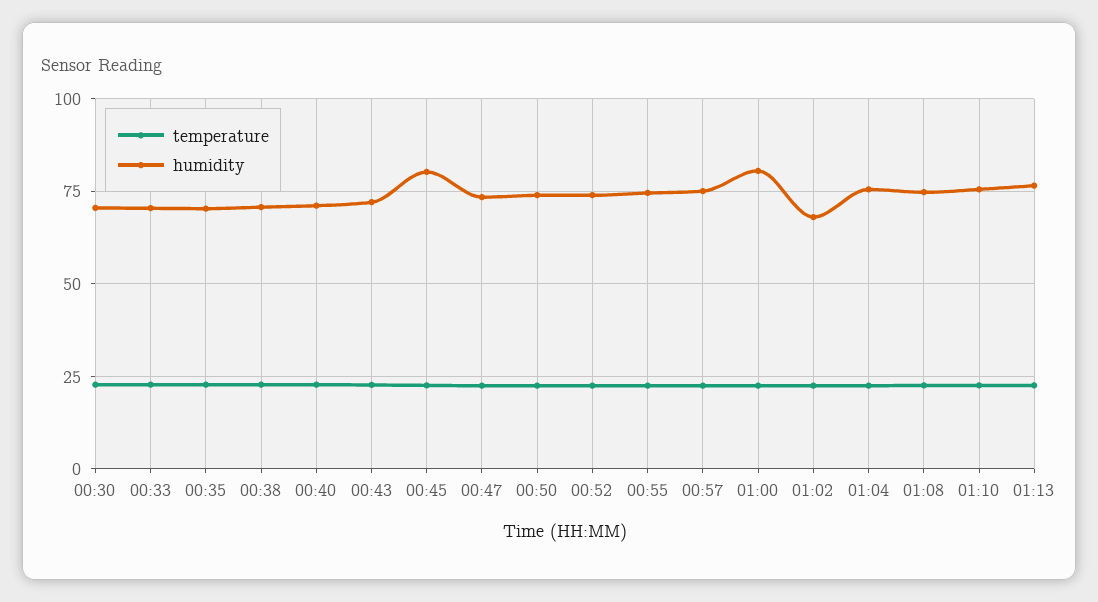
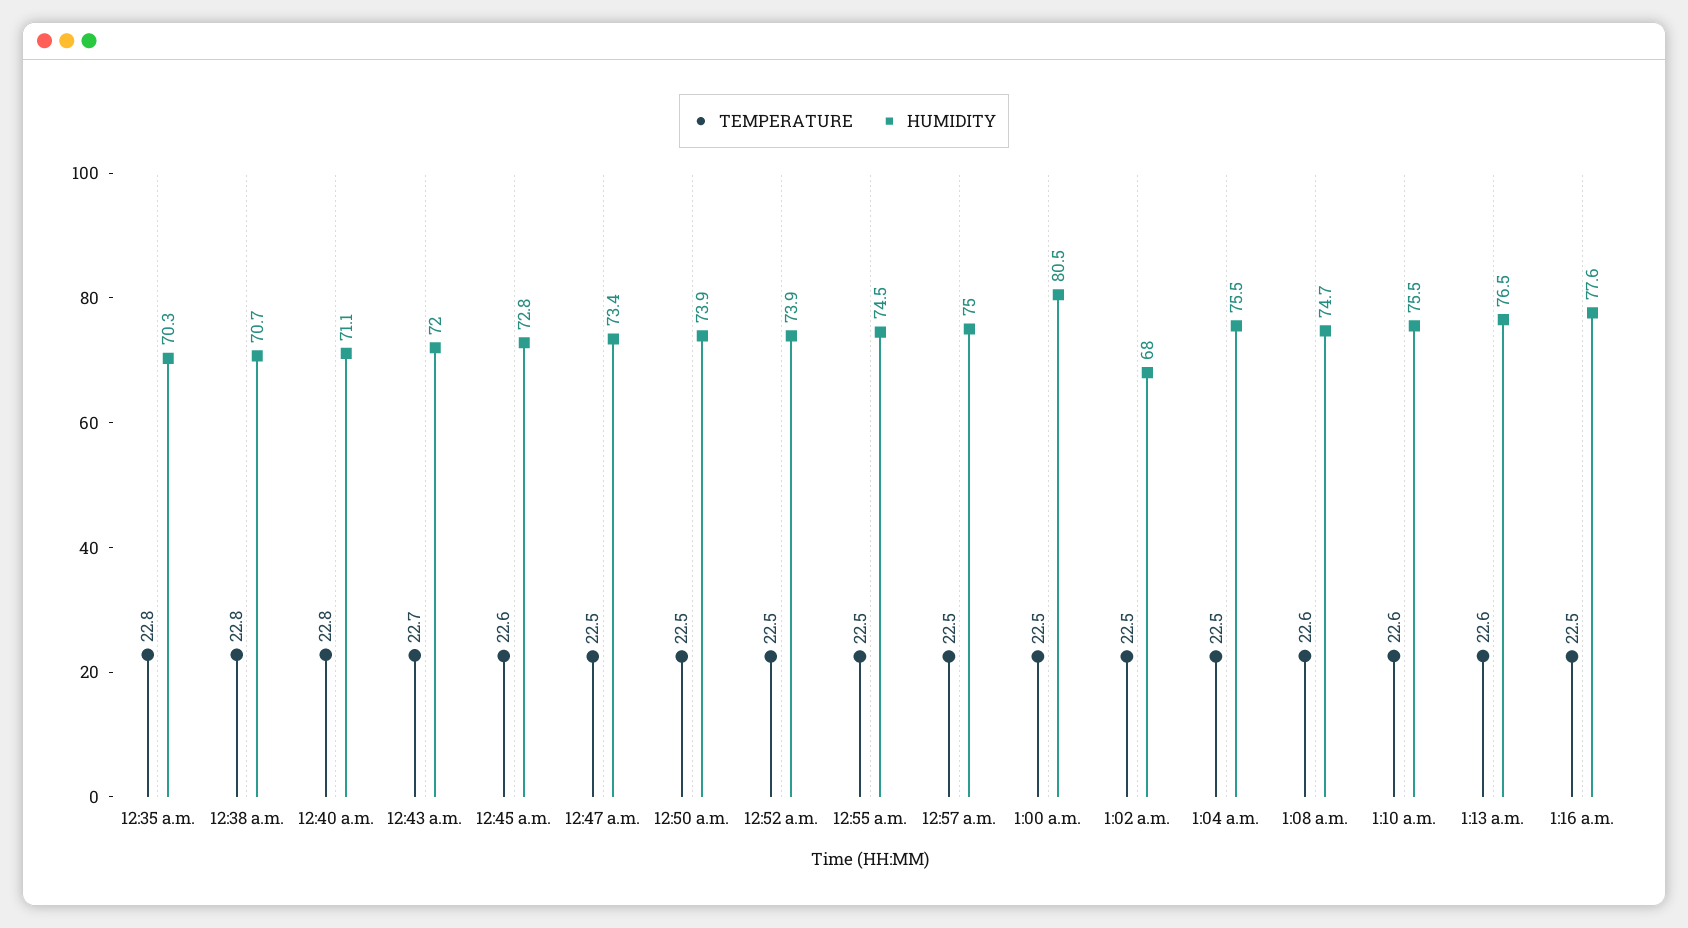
temperature, 00:30: 22.5 -> none
humidity, 00:30: 70 -> none
temperature, 00:33: 22.5 -> none
humidity, 00:33: 70 -> none
humidity, 00:45: 80 -> 72.8
temperature, 1:16 a.m.: none -> 22.5
humidity, 1:16 a.m.: none -> 77.6

